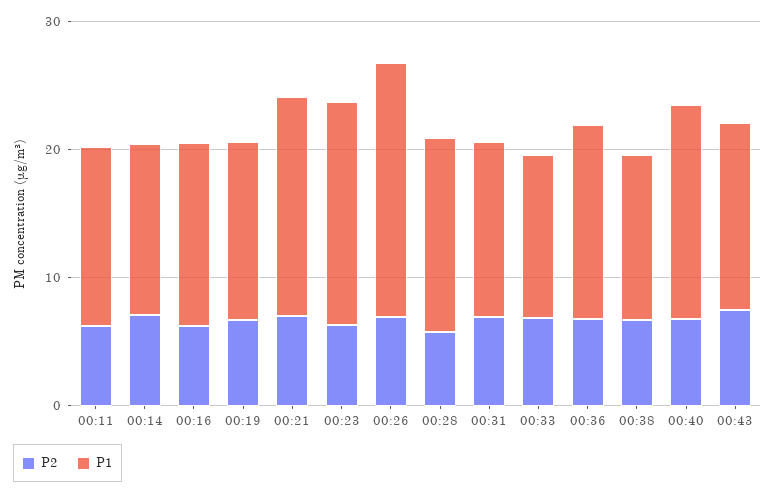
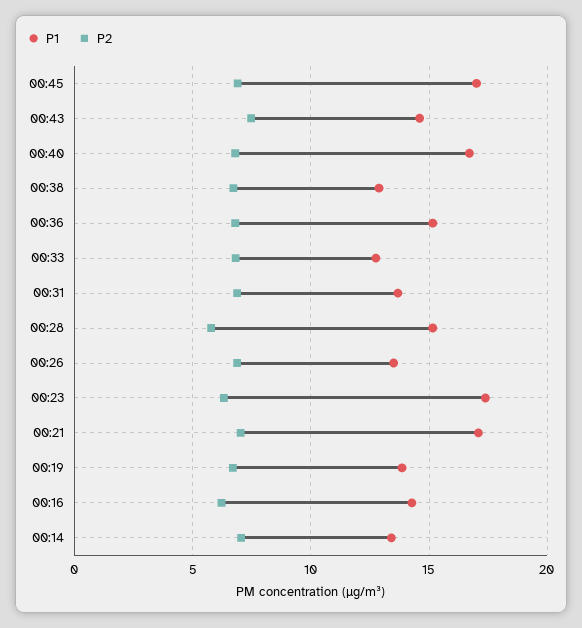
P2, 00:11: 6 -> none
P1, 00:11: 14 -> none
P1, 00:26: 20 -> 13.5
P1, 00:45: none -> 17
P2, 00:45: none -> 7

